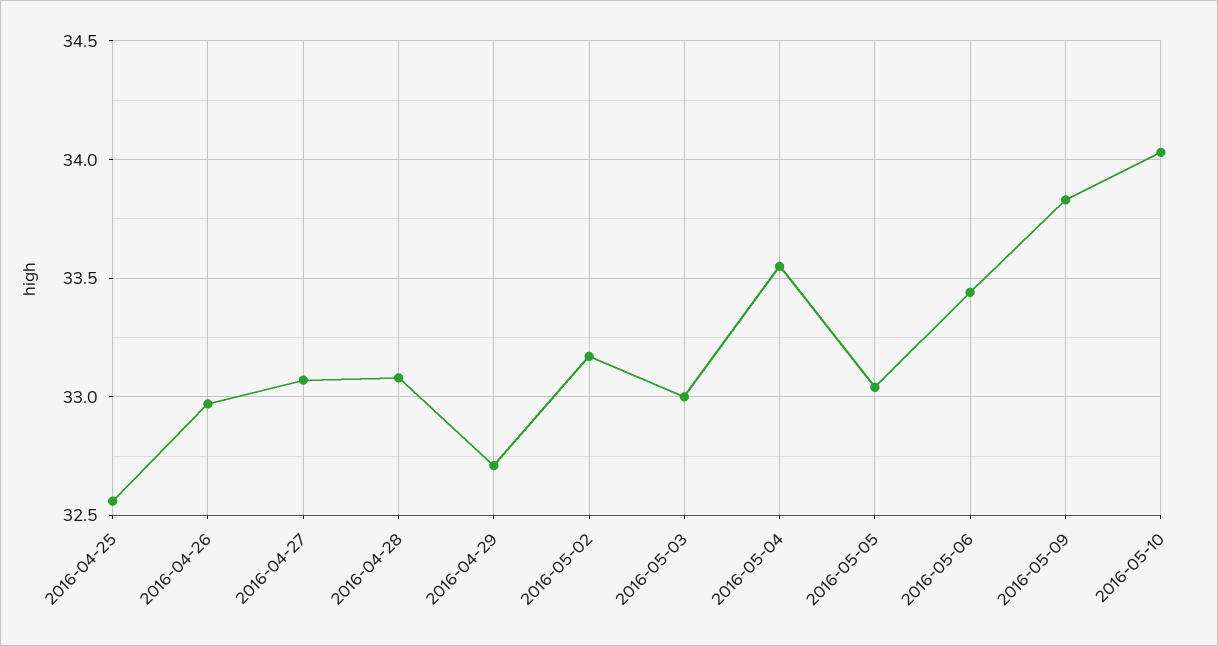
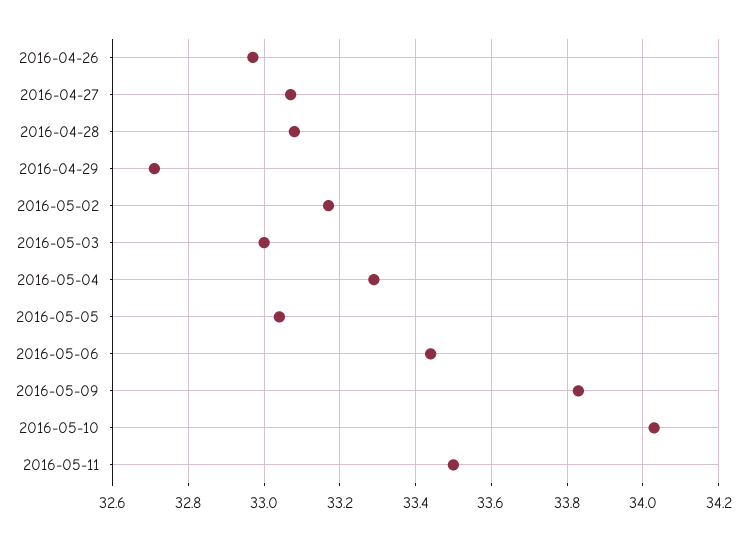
2016-04-25: 32.55 -> none
2016-05-04: 33.55 -> 33.3
2016-05-11: none -> 33.5

